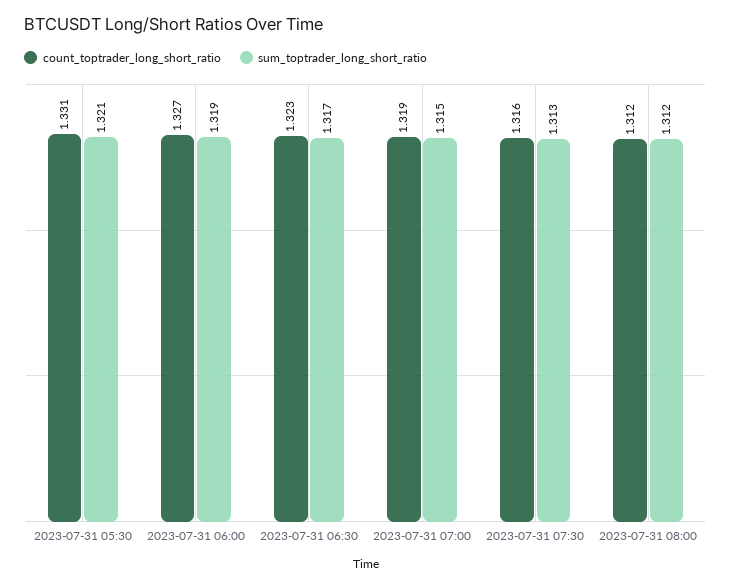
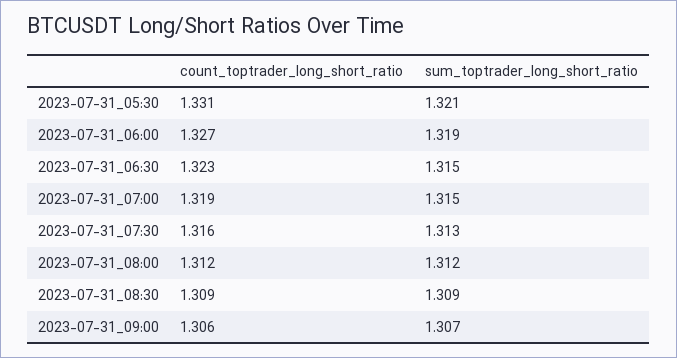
sum_toptrader_long_short_ratio, 2023-07-31 06:30: 1.317 -> 1.315
count_toptrader_long_short_ratio, 2023-07-31_08:30: none -> 1.309
sum_toptrader_long_short_ratio, 2023-07-31_08:30: none -> 1.309
count_toptrader_long_short_ratio, 2023-07-31_09:00: none -> 1.306
sum_toptrader_long_short_ratio, 2023-07-31_09:00: none -> 1.307

